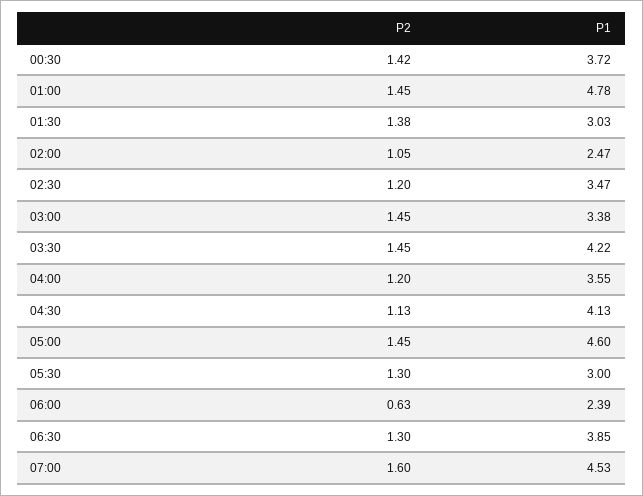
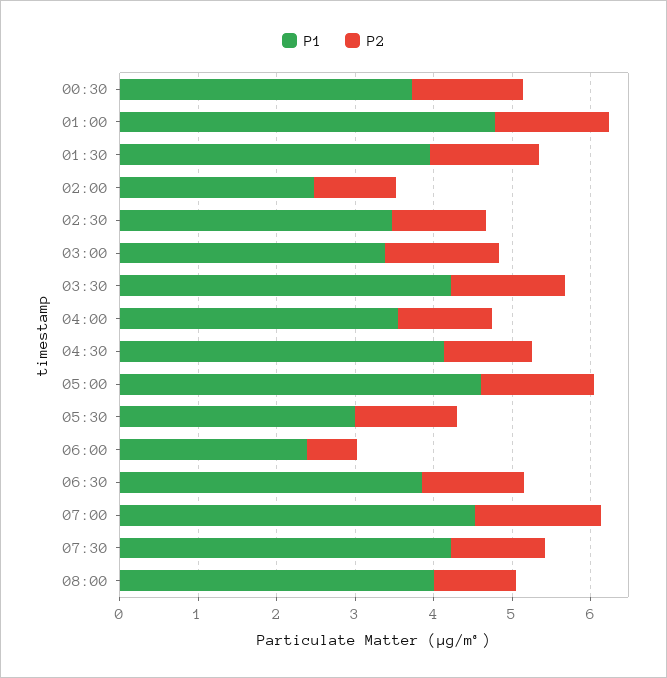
P1, 01:30: 3.03 -> 4
P1, 07:30: none -> 4.2
P2, 07:30: none -> 1.2
P1, 08:00: none -> 4
P2, 08:00: none -> 1

